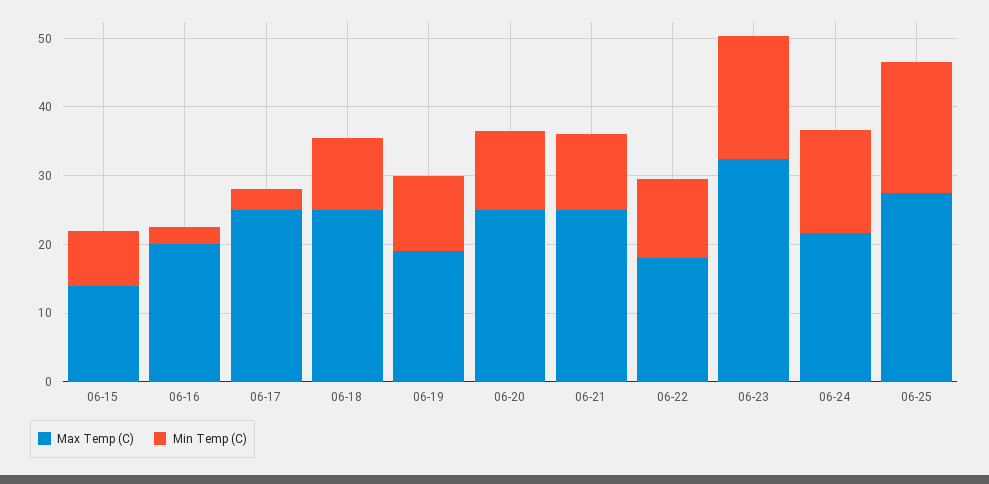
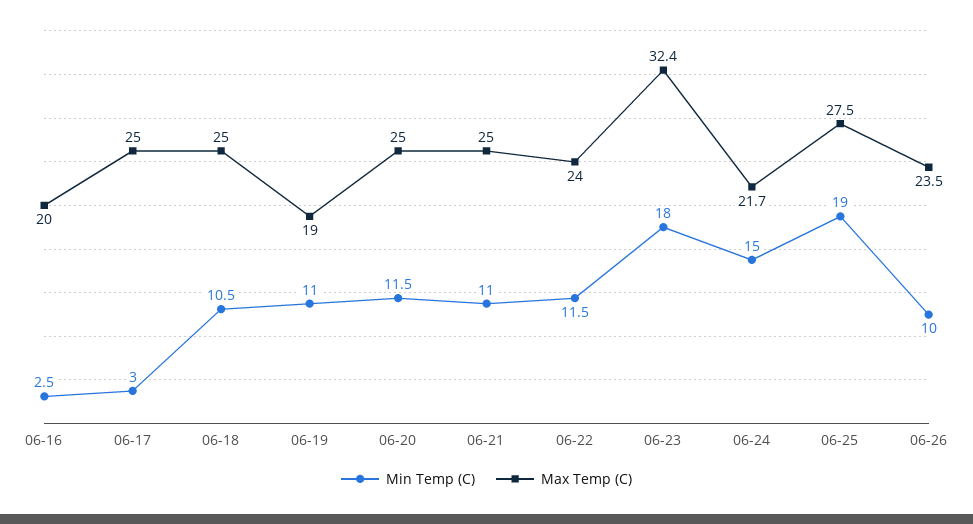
Max Temp (C), 06-15: 14 -> none
Min Temp (C), 06-15: 8 -> none
Max Temp (C), 06-22: 18 -> 24
Min Temp (C), 06-26: none -> 10
Max Temp (C), 06-26: none -> 23.5

